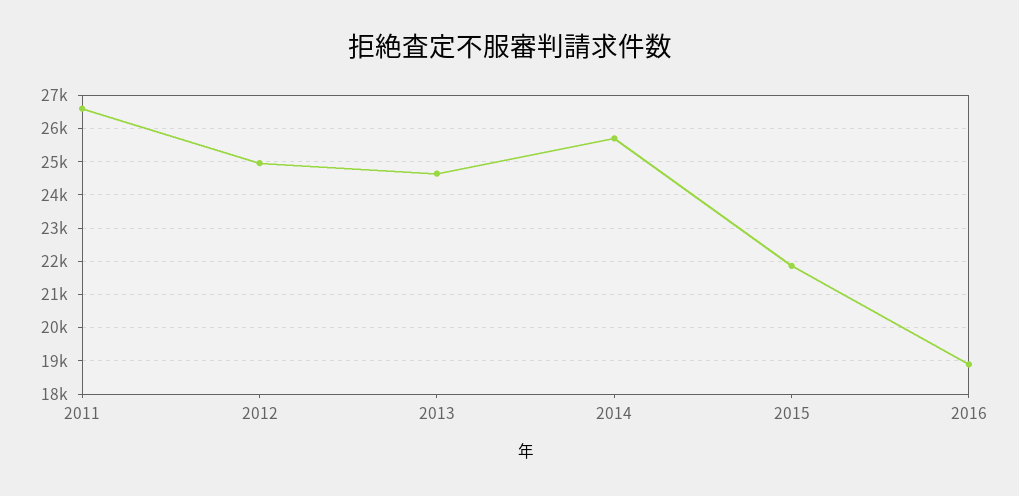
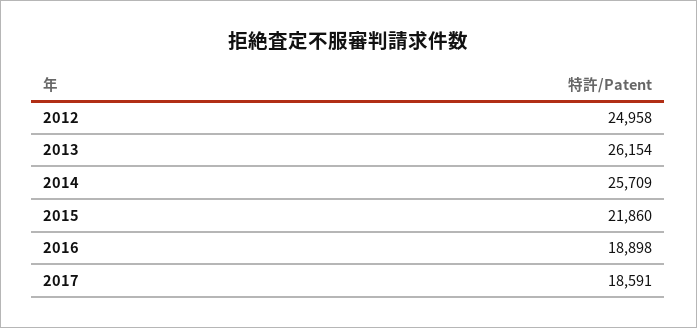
2011: 26600 -> none
2013: 24600 -> 26154
2017: none -> 18591

